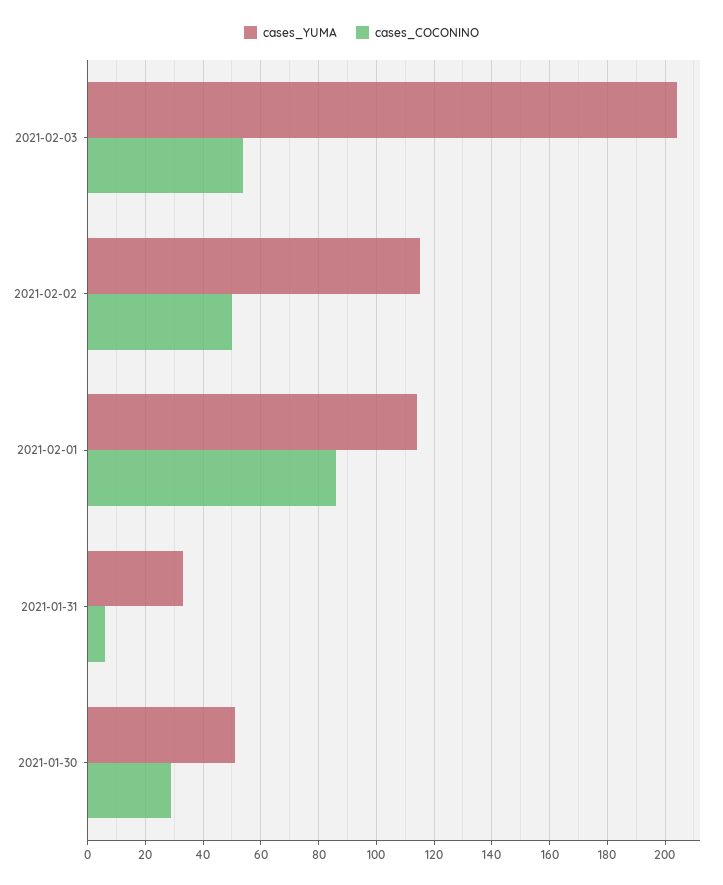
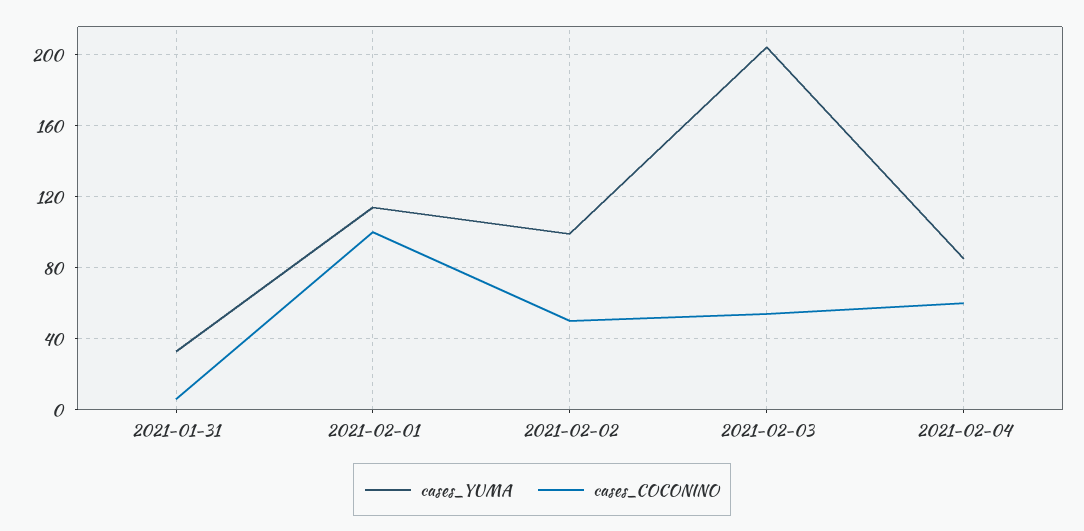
cases_YUMA, 2021-02-02: 115 -> 100
cases_COCONINO, 2021-02-01: 85 -> 100
cases_YUMA, 2021-01-30: 50 -> none
cases_COCONINO, 2021-01-30: 30 -> none
cases_YUMA, 2021-02-04: none -> 85
cases_COCONINO, 2021-02-04: none -> 60

